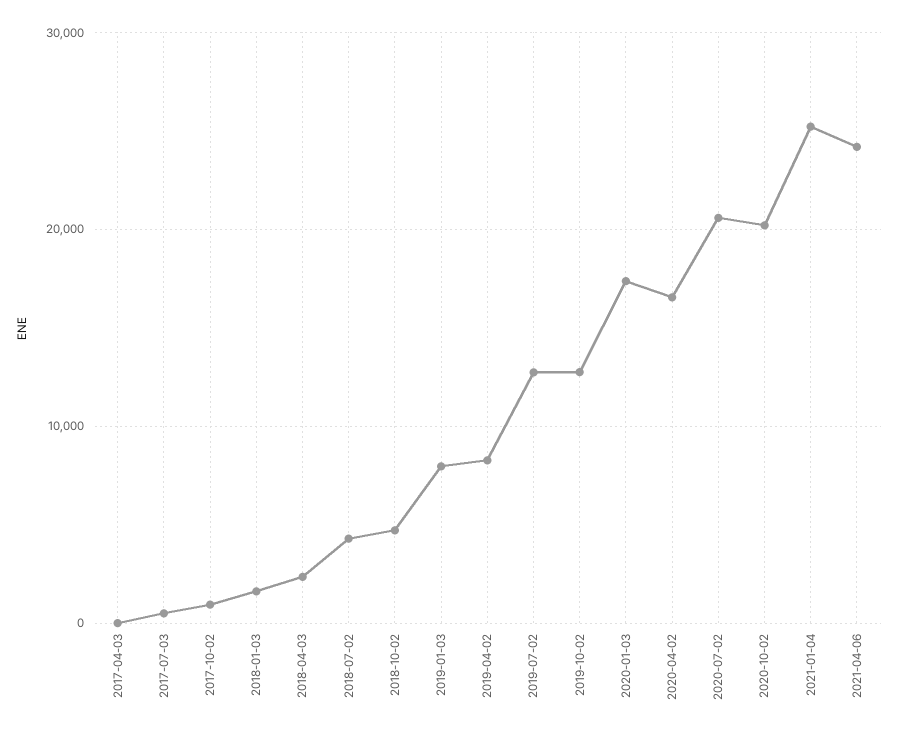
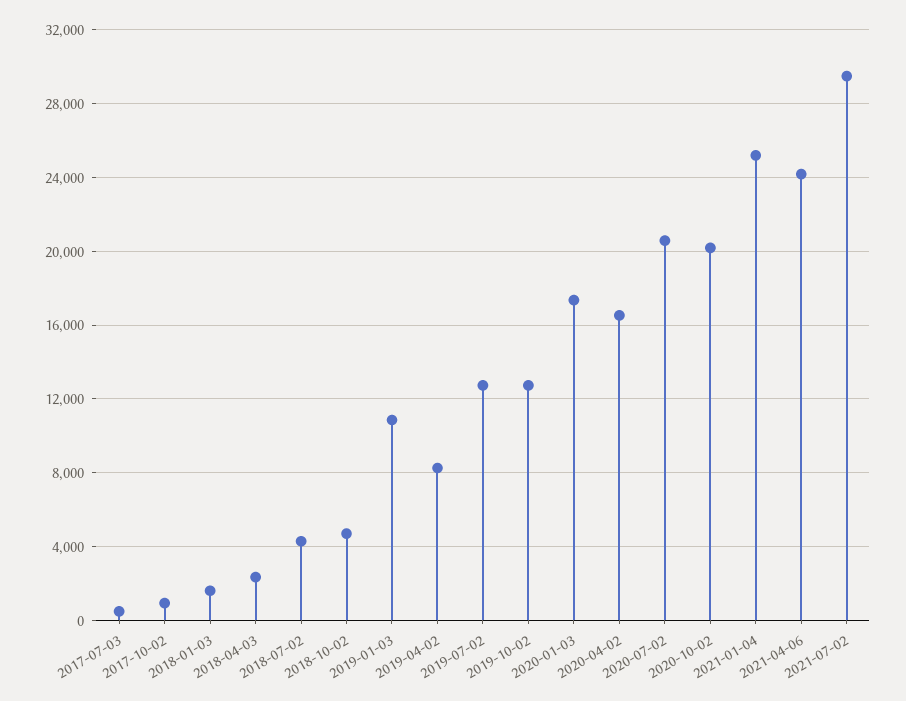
2017-04-03: 0 -> none
2019-01-03: 8000 -> 11000
2021-07-02: none -> 29500

